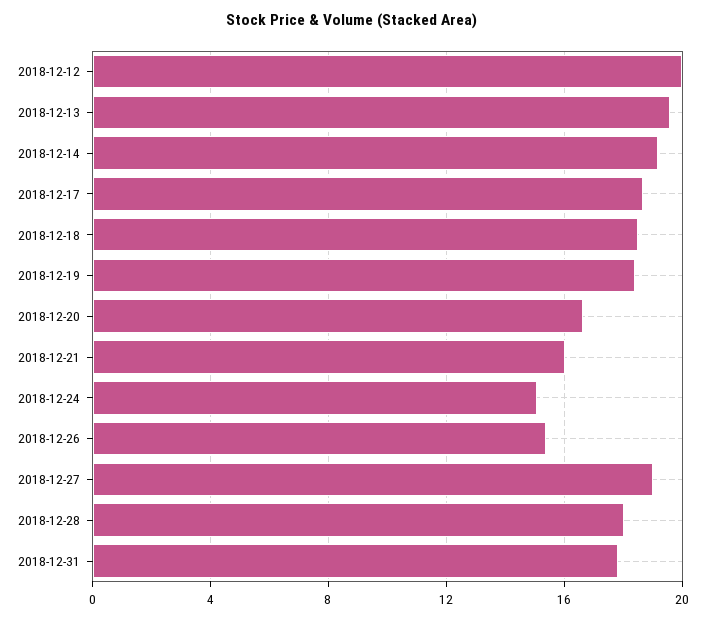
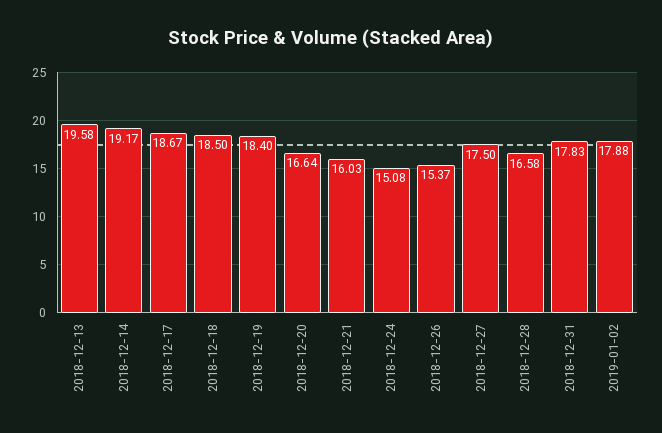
2018-12-12: 20 -> none
2018-12-27: 19 -> 17.5
2018-12-28: 18 -> 16.58
2019-01-02: none -> 17.88

